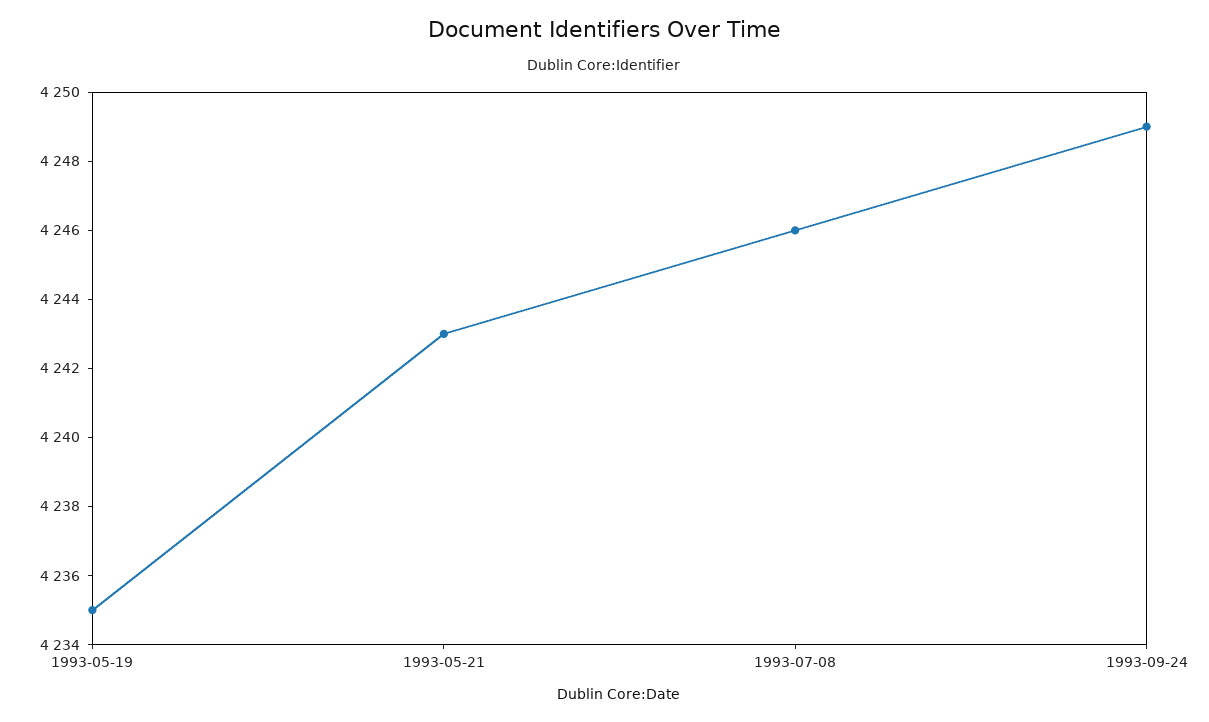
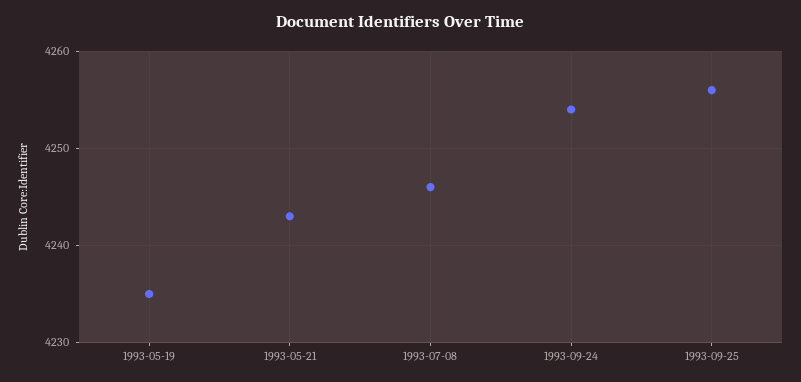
1993-09-24: 4249 -> 4254
1993-09-25: none -> 4256

